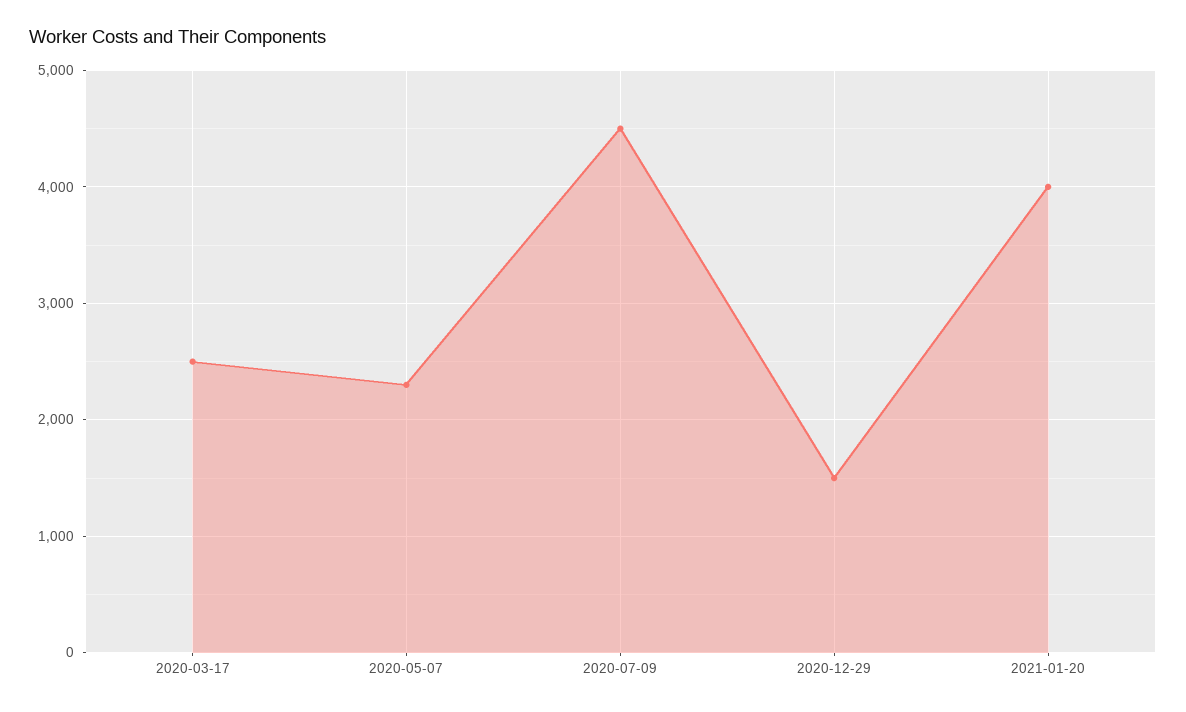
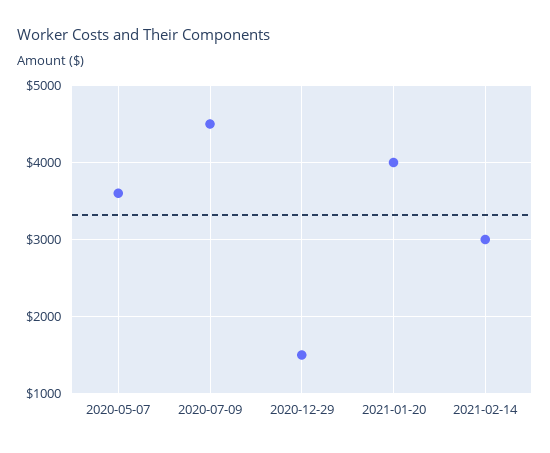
2020-03-17: 2500 -> none
2020-05-07: 2300 -> 3600
2021-02-14: none -> 3000

